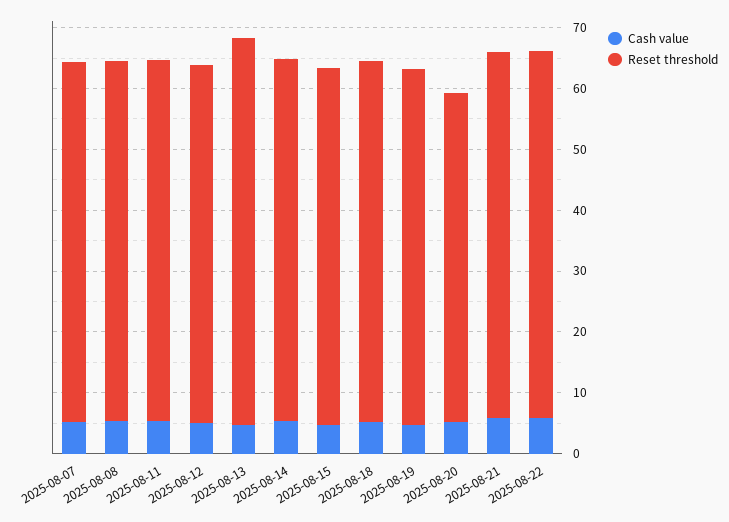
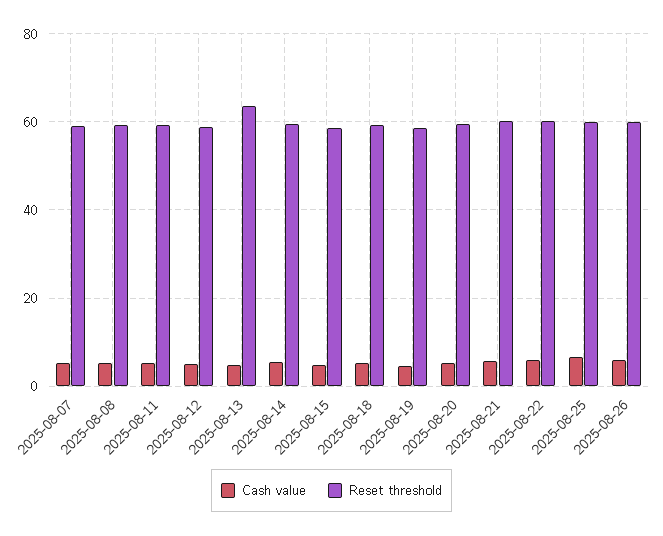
Reset threshold, 2025-08-20: 54 -> 60
Cash value, 2025-08-25: none -> 6
Reset threshold, 2025-08-25: none -> 60
Cash value, 2025-08-26: none -> 6
Reset threshold, 2025-08-26: none -> 60

